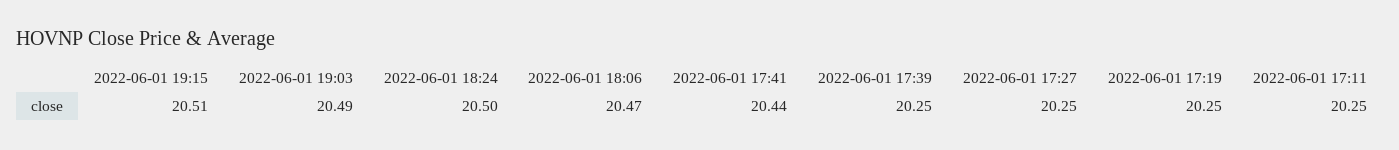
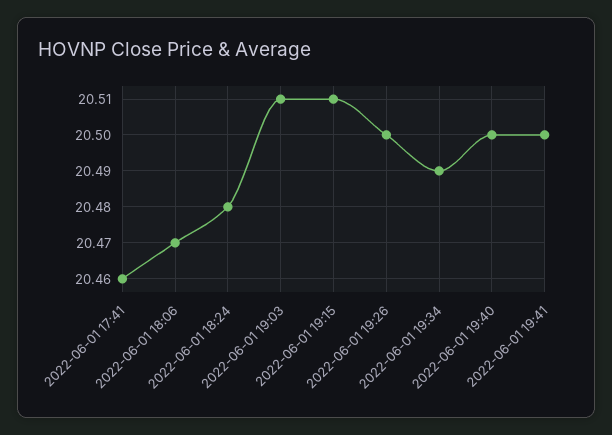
2022-06-01 19:03: 20.49 -> 20.51
2022-06-01 18:24: 20.5 -> 20.48
2022-06-01 17:41: 20.44 -> 20.46
2022-06-01 17:39: 20.25 -> none
2022-06-01 17:27: 20.25 -> none
2022-06-01 17:19: 20.25 -> none
2022-06-01 17:11: 20.25 -> none
2022-06-01 19:26: none -> 20.5
2022-06-01 19:34: none -> 20.49
2022-06-01 19:40: none -> 20.5
2022-06-01 19:41: none -> 20.5

